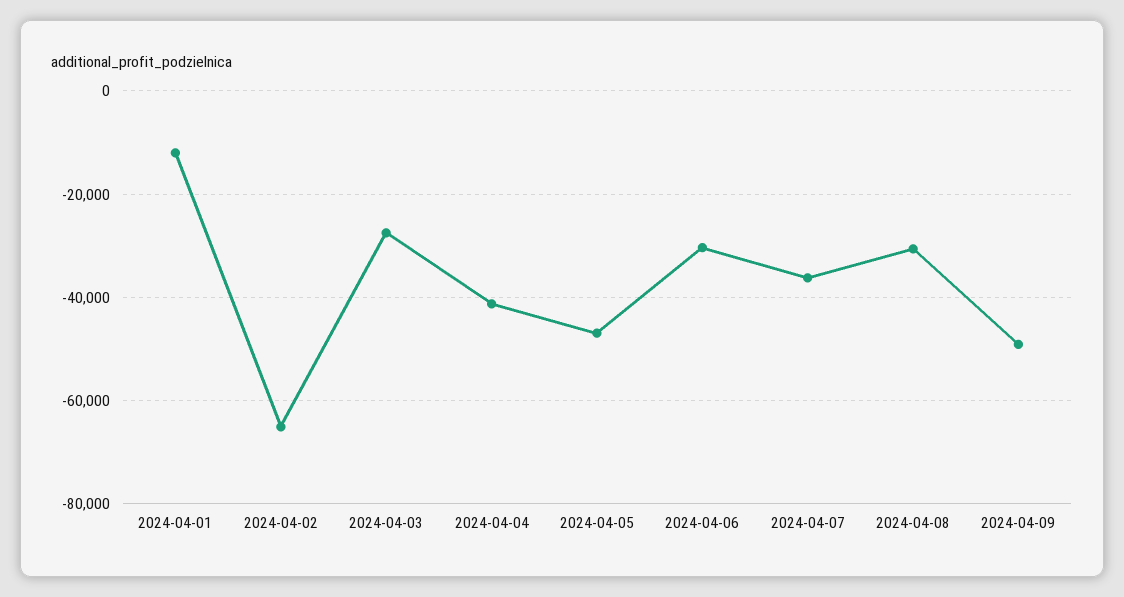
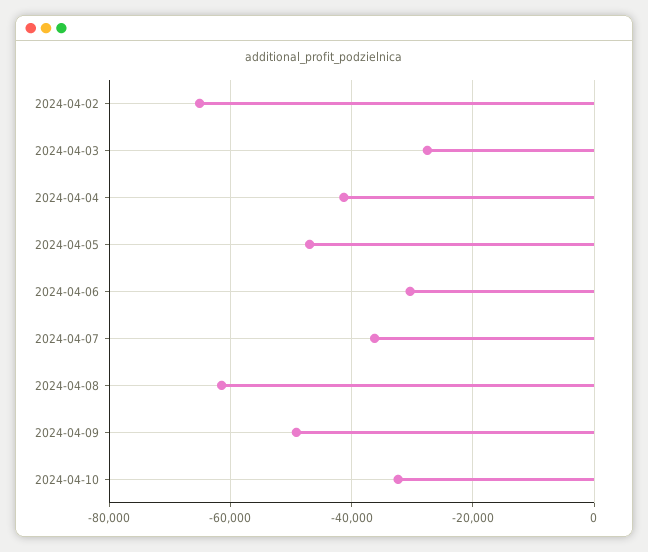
2024-04-01: -12000 -> none
2024-04-08: -30000 -> -62000
2024-04-10: none -> -32000

